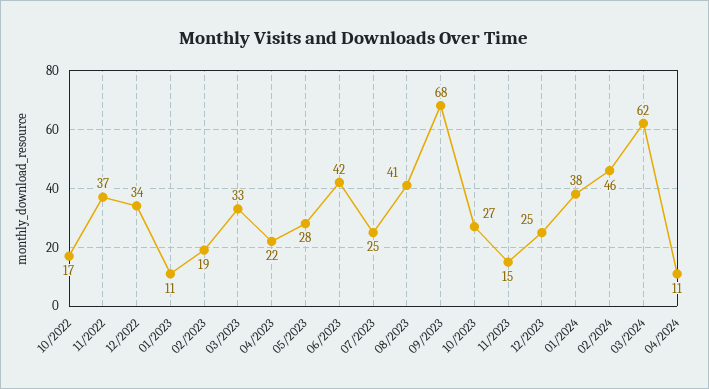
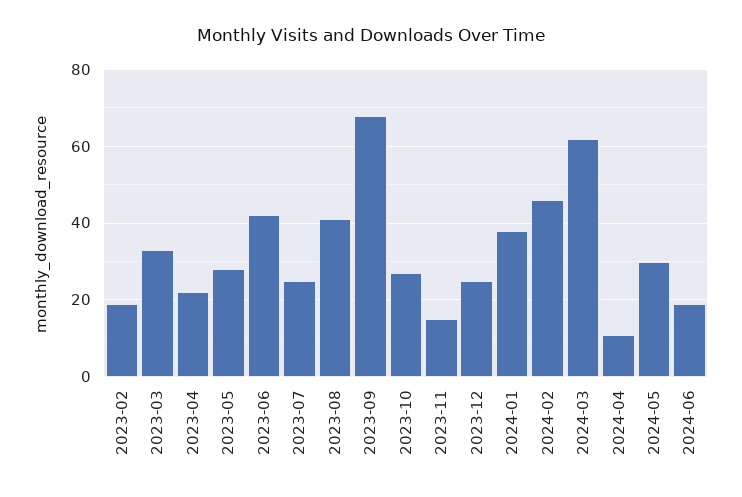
10/2022: 17 -> none
11/2022: 37 -> none
12/2022: 34 -> none
01/2023: 11 -> none
2024-05: none -> 30
2024-06: none -> 20

